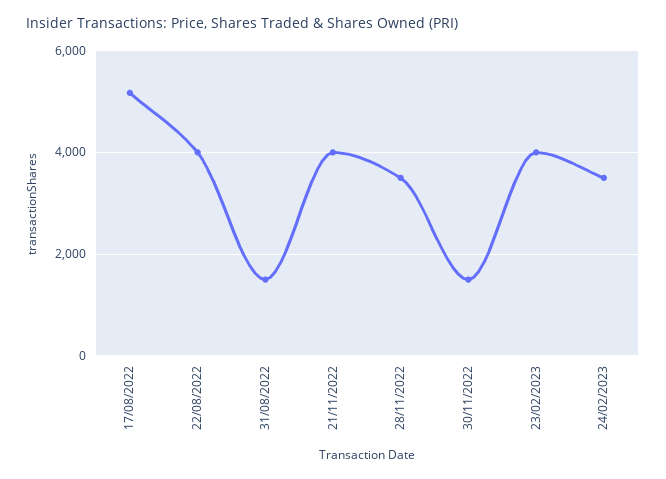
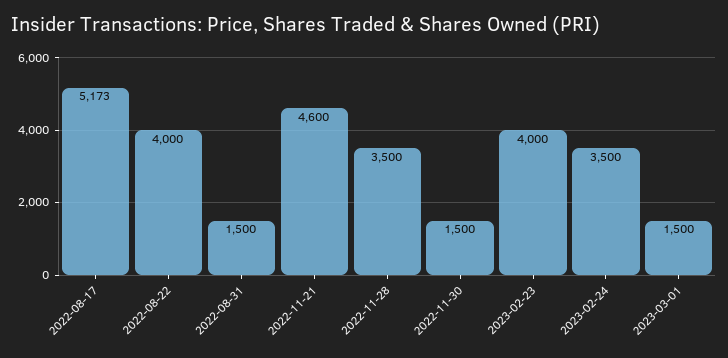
21/11/2022: 4000 -> 4600
2023-03-01: none -> 1500

